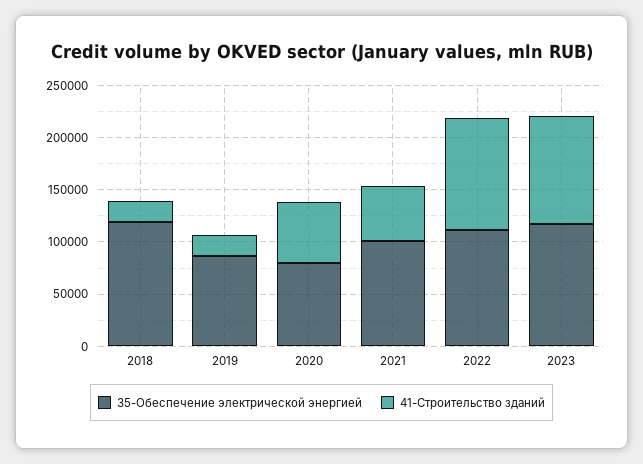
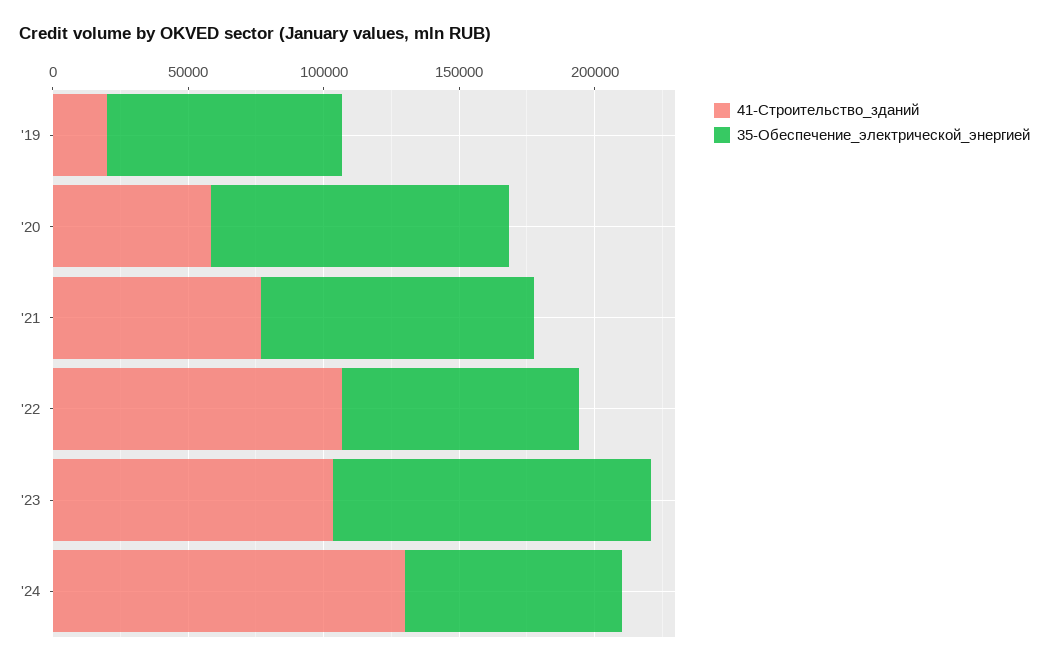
35-Обеспечение электрической энергией, 2018: 120000 -> none
41-Строительство зданий, 2018: 20000 -> none
35-Обеспечение электрической энергией, 2020: 80000 -> 110000
41-Строительство зданий, 2021: 50000 -> 80000
35-Обеспечение электрической энергией, 2022: 110000 -> 90000
41-Строительство зданий, '24: none -> 130000
35-Обеспечение электрической энергией, '24: none -> 80000

